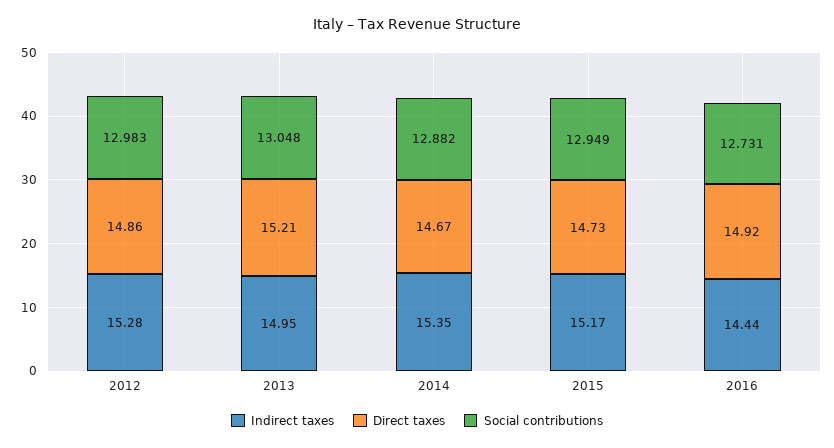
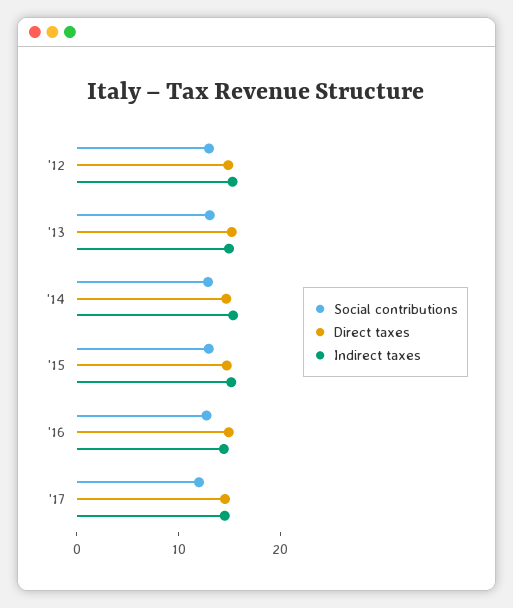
Social contributions, '17: none -> 12
Direct taxes, '17: none -> 14
Indirect taxes, '17: none -> 14

